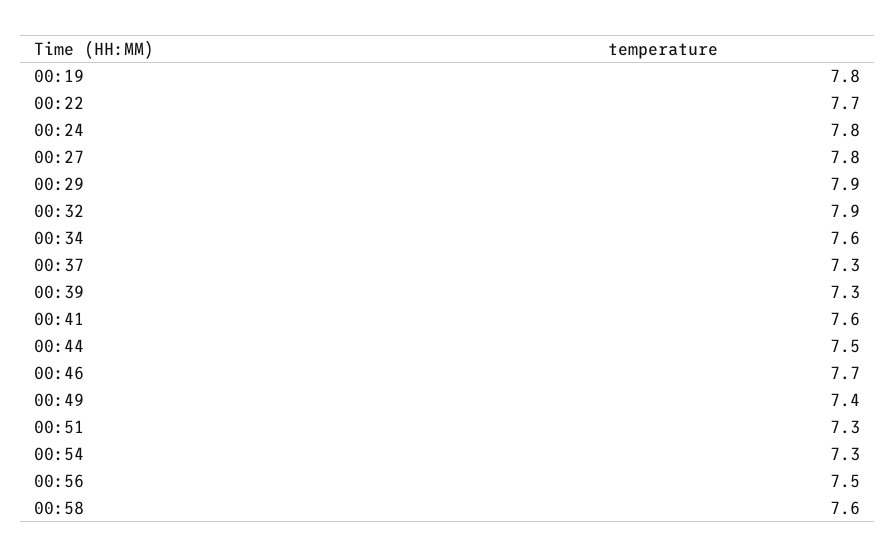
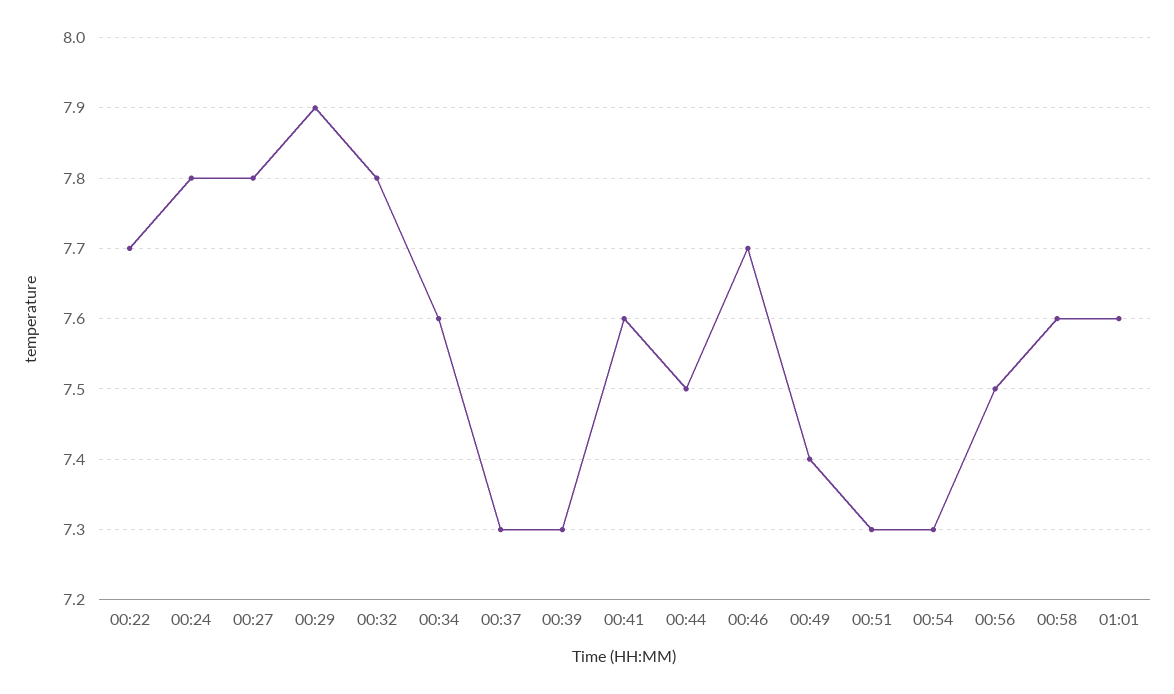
00:19: 7.8 -> none
00:32: 7.9 -> 7.8
01:01: none -> 7.6

